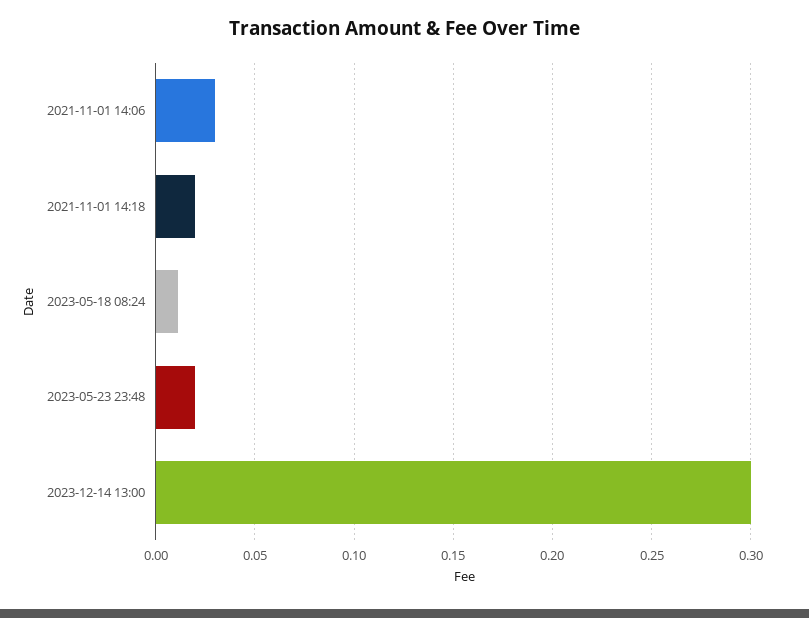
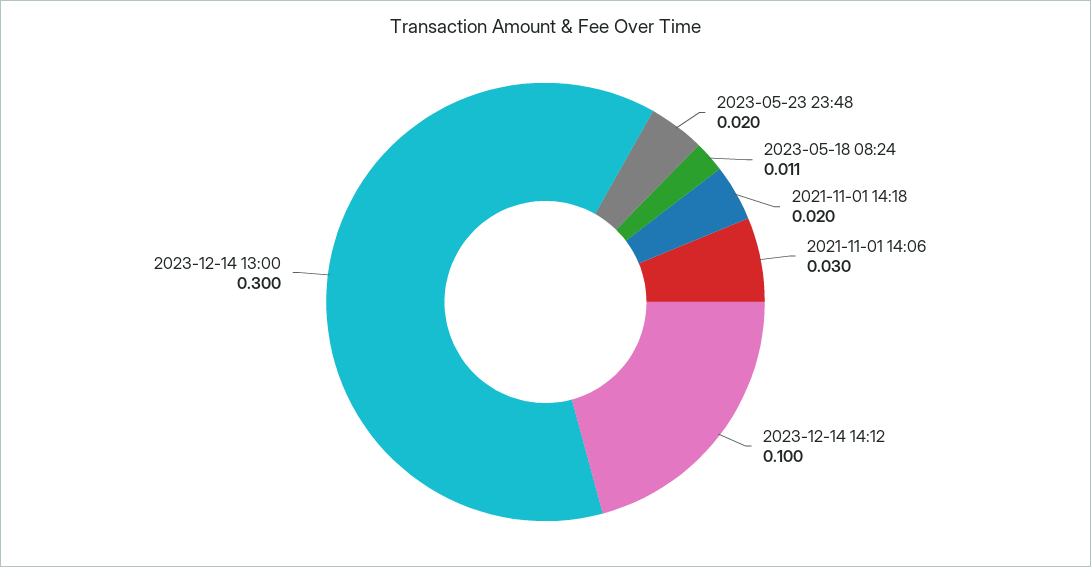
2023-12-14 14:12: none -> 0.1

